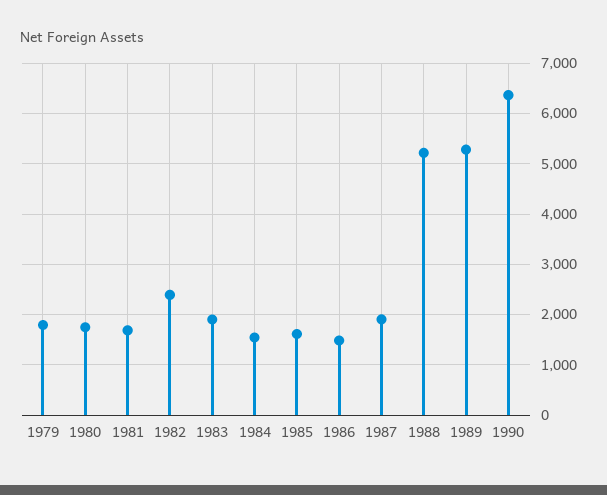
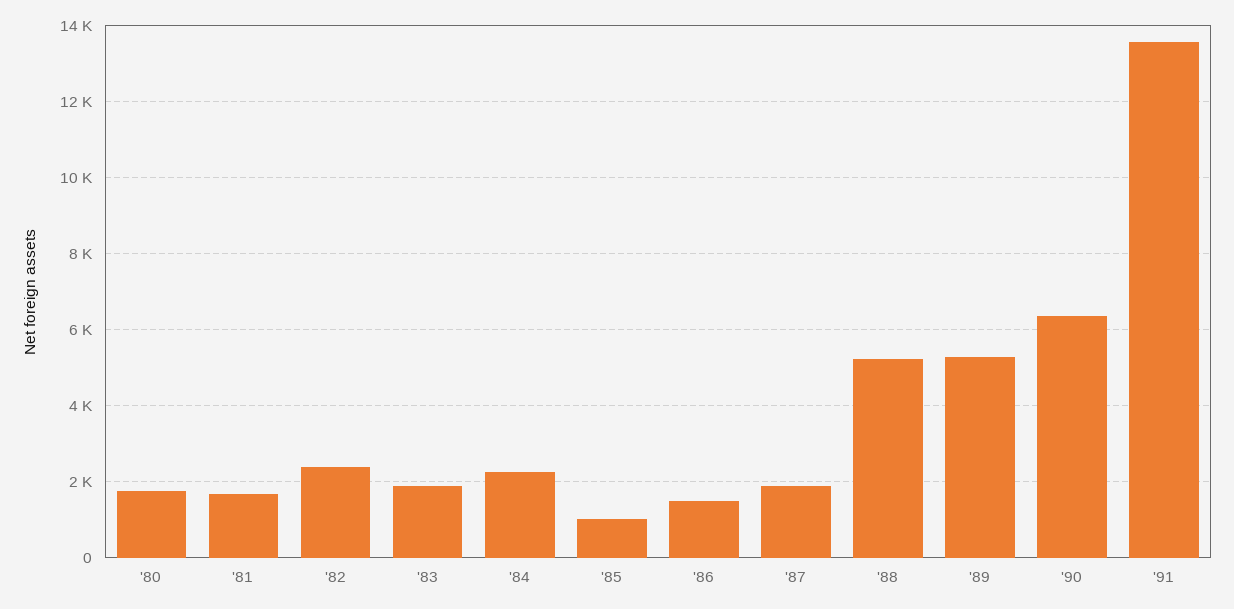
1979: 1800 -> none
1984: 1600 -> 2200
1985: 1600 -> 1000
'91: none -> 13600

